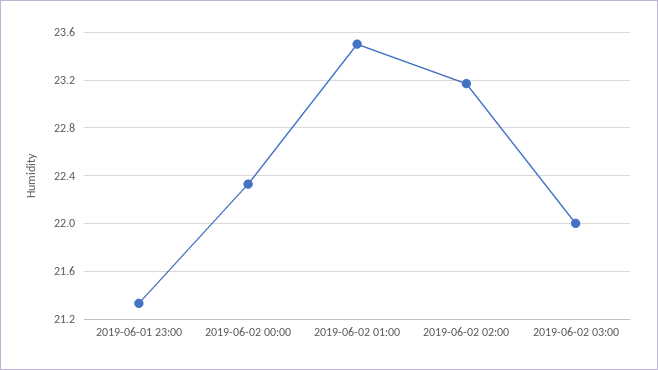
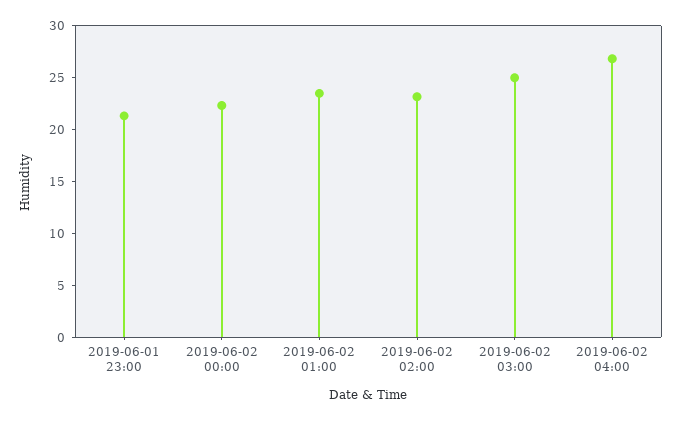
2019-06-02 03:00: 22 -> 25
2019-06-02 04:00: none -> 27

